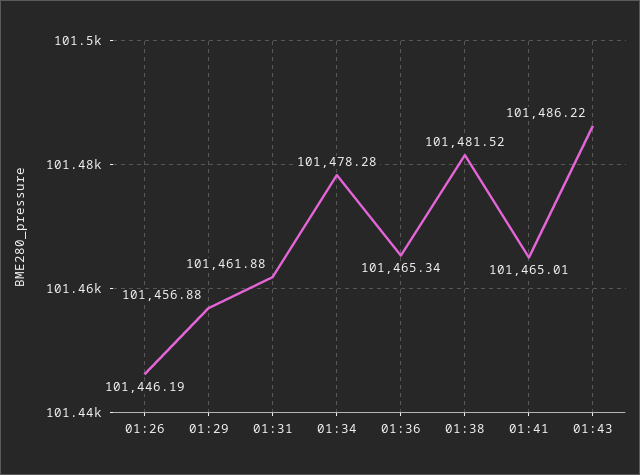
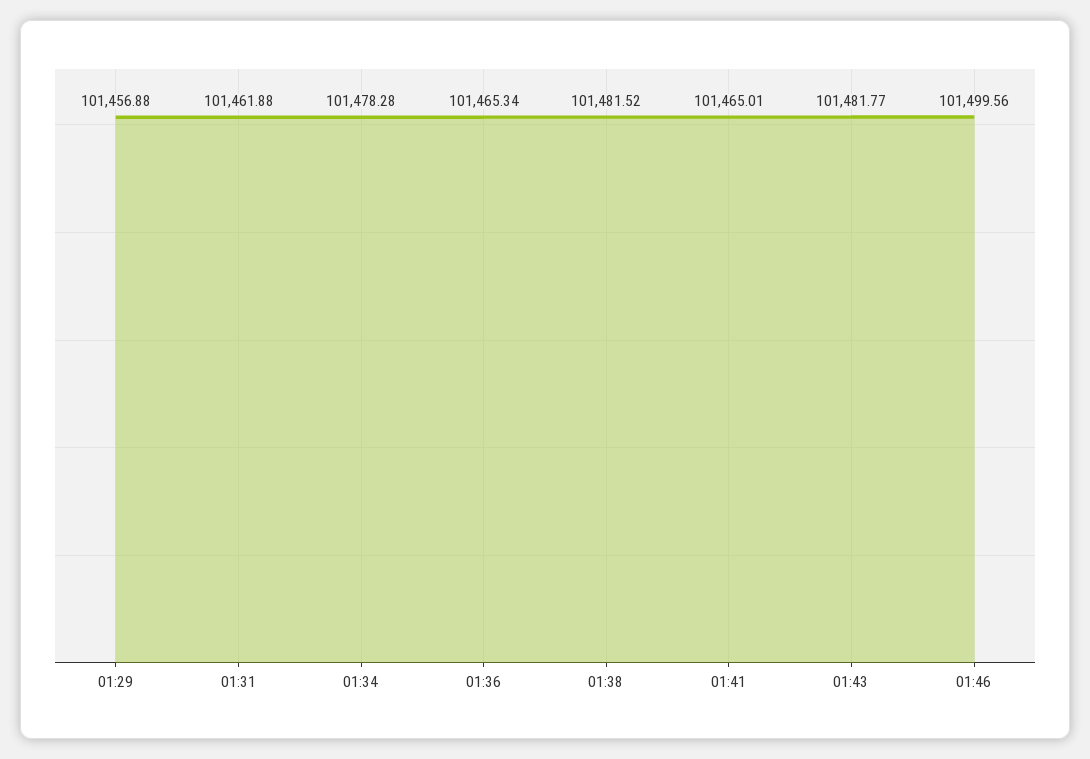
01:26: 101446.19 -> none
01:43: 101486.22 -> 101481.77
01:46: none -> 101499.56

